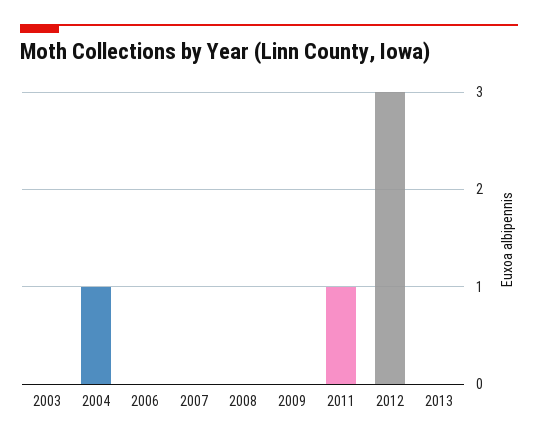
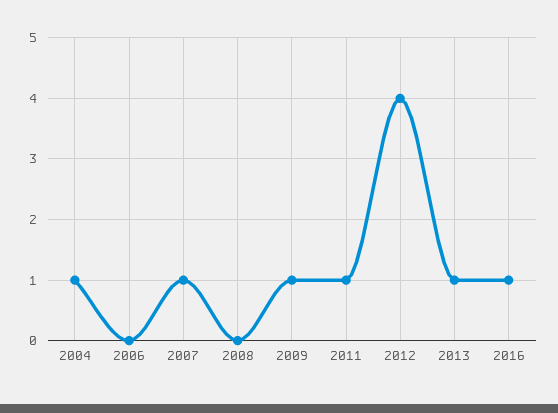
2003: 0 -> none
2007: 0 -> 1
2009: 0 -> 1
2012: 3 -> 4
2013: 0 -> 1
2016: none -> 1

